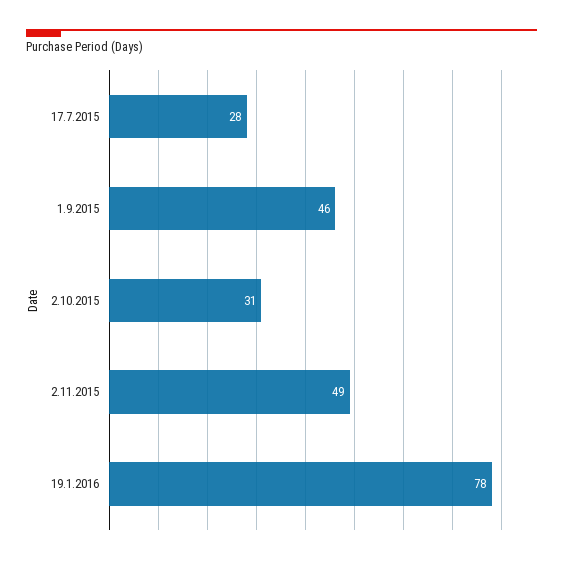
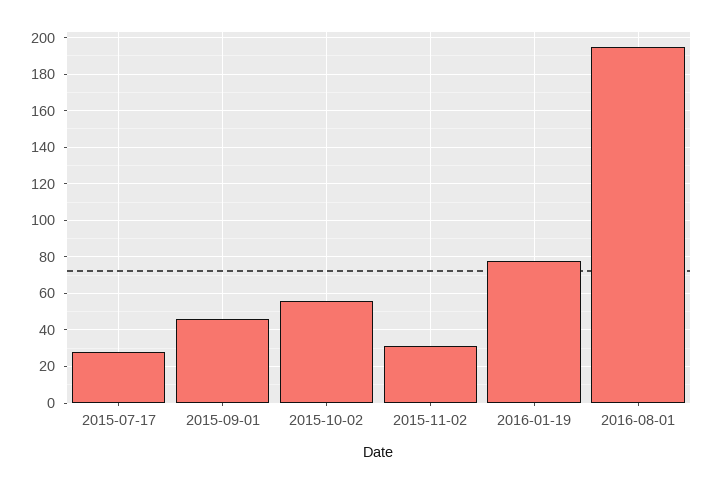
2.10.2015: 31 -> 55
2.11.2015: 49 -> 30
2016-08-01: none -> 195

